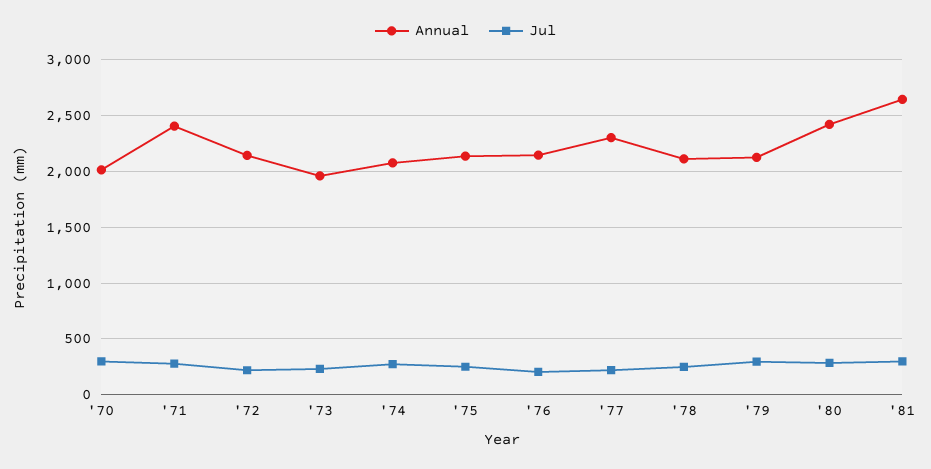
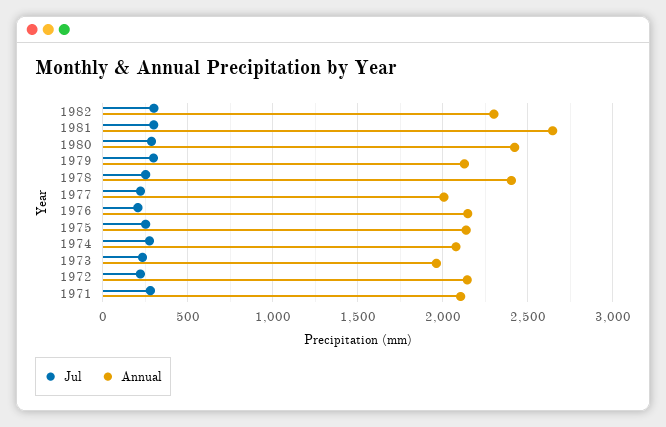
Annual, '70: 2000 -> none
Jul, '70: 300 -> none
Annual, '71: 2400 -> 2100
Annual, '77: 2300 -> 2000
Annual, '78: 2100 -> 2400
Jul, 1982: none -> 300
Annual, 1982: none -> 2300

